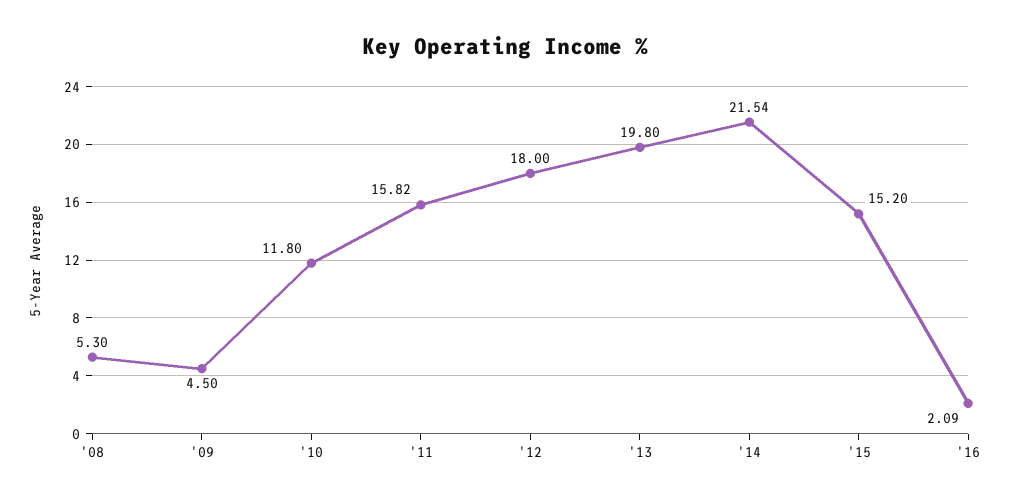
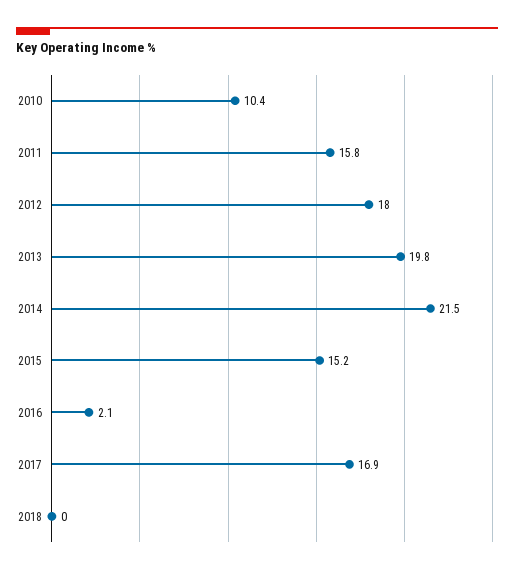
'08: 5.3 -> none
'09: 4.5 -> none
'10: 11.8 -> 10.4
2017: none -> 16.9
2018: none -> 0

